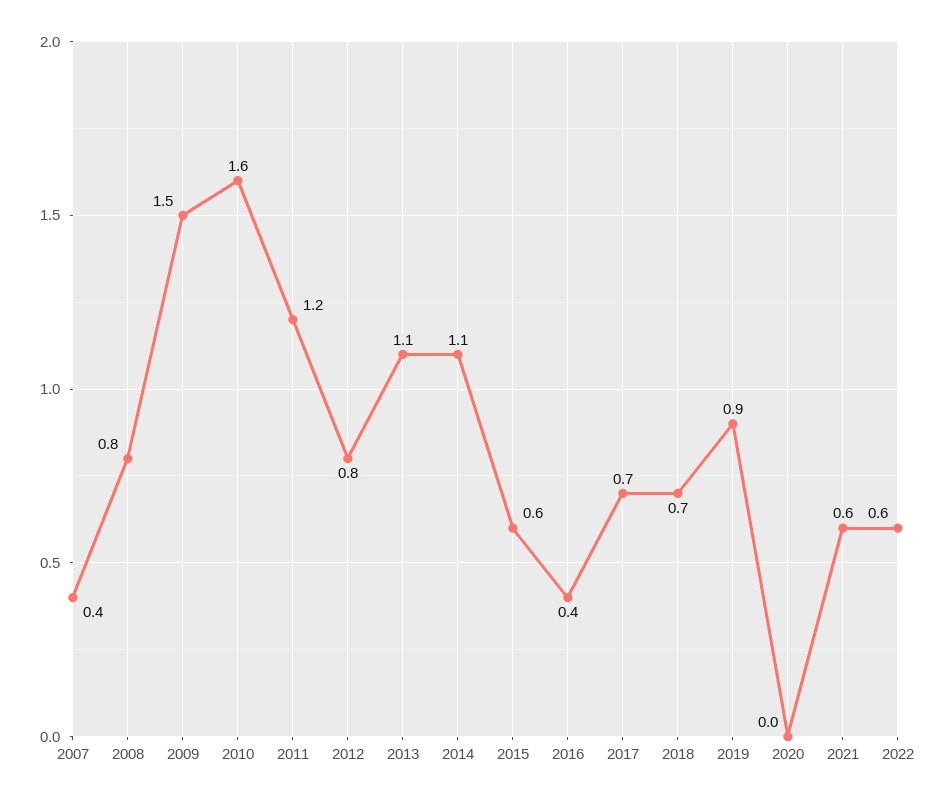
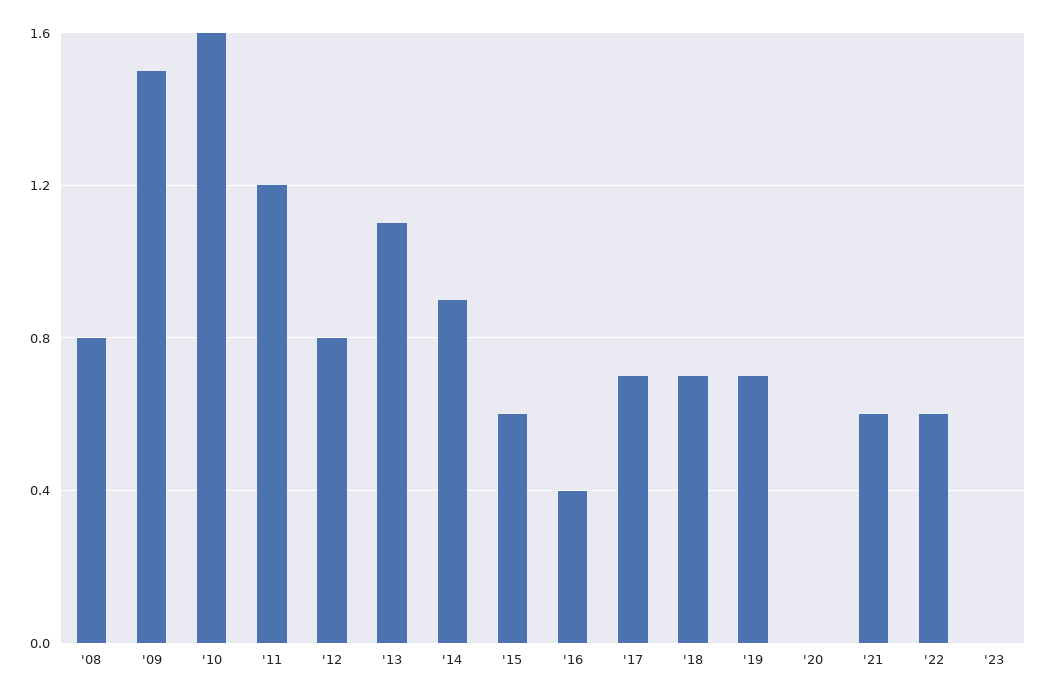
2007: 0.4 -> none
2014: 1.1 -> 0.9
2019: 0.9 -> 0.7
'23: none -> 0

